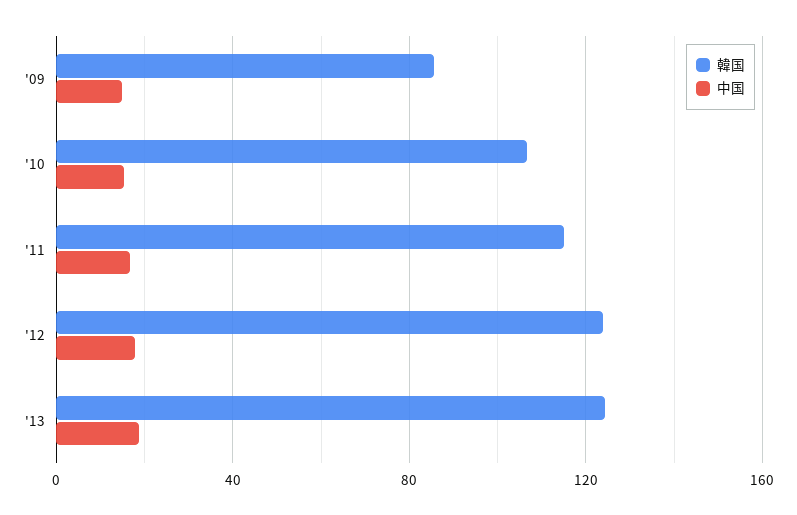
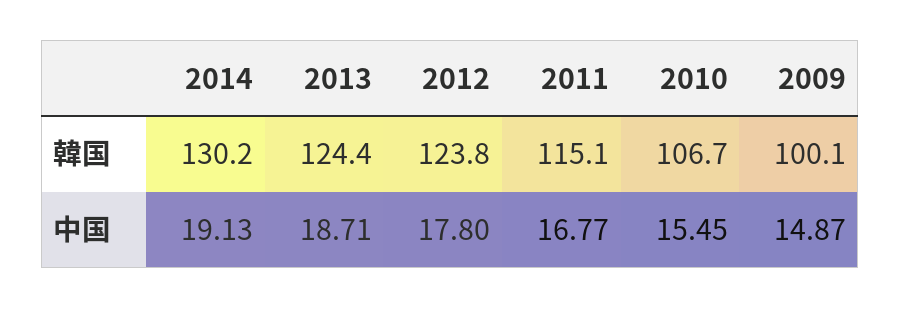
韓国, '09: 85 -> 100.1
韓国, 2014: none -> 130.2
中国, 2014: none -> 19.13

